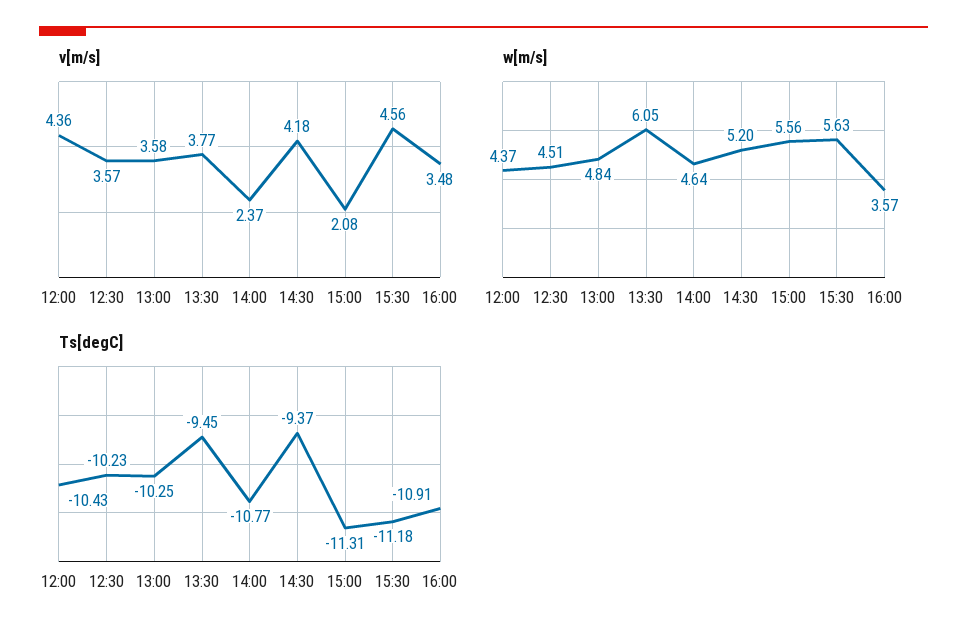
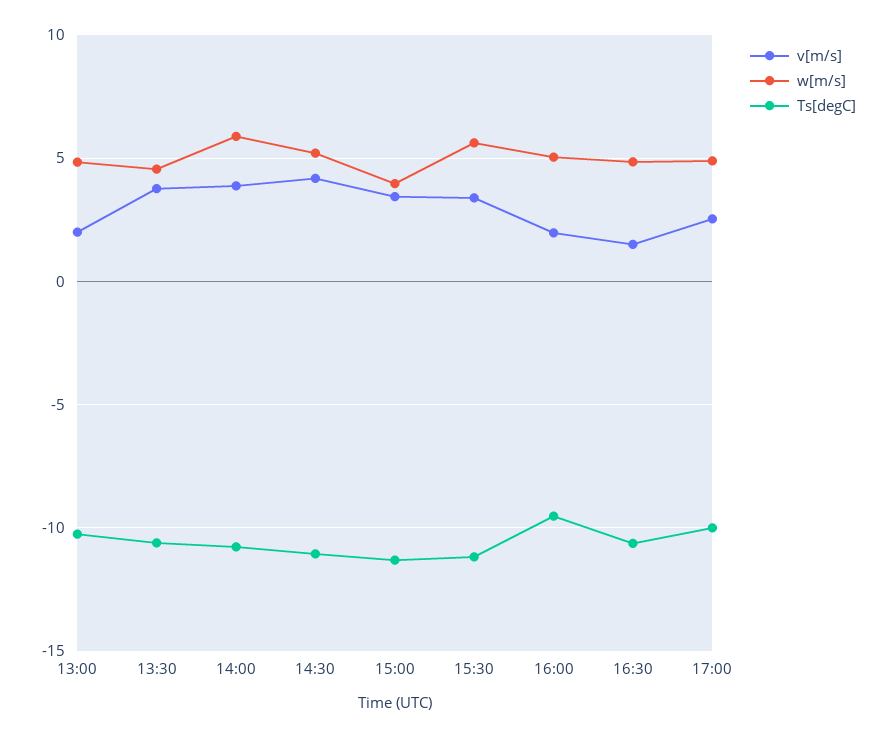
v[m/s], 12:00: 4.36 -> none
v[m/s], 12:30: 3.57 -> none
v[m/s], 13:00: 3.58 -> 2
v[m/s], 14:00: 2.37 -> 4
v[m/s], 15:00: 2.08 -> 3.5
v[m/s], 15:30: 4.56 -> 3.5
v[m/s], 16:00: 3.48 -> 2
w[m/s], 12:00: 4.37 -> none
w[m/s], 12:30: 4.51 -> none
w[m/s], 13:30: 6.05 -> 4.5
w[m/s], 14:00: 4.64 -> 6
w[m/s], 15:00: 5.56 -> 4
w[m/s], 16:00: 3.57 -> 5
Ts[degC], 12:00: -10.43 -> none
Ts[degC], 12:30: -10.23 -> none
Ts[degC], 13:30: -9.45 -> -10.5
Ts[degC], 14:30: -9.37 -> -11
Ts[degC], 16:00: -10.91 -> -9.5
v[m/s], 16:30: none -> 1.5
w[m/s], 16:30: none -> 5
Ts[degC], 16:30: none -> -10.5
v[m/s], 17:00: none -> 2.5
w[m/s], 17:00: none -> 5
Ts[degC], 17:00: none -> -10

